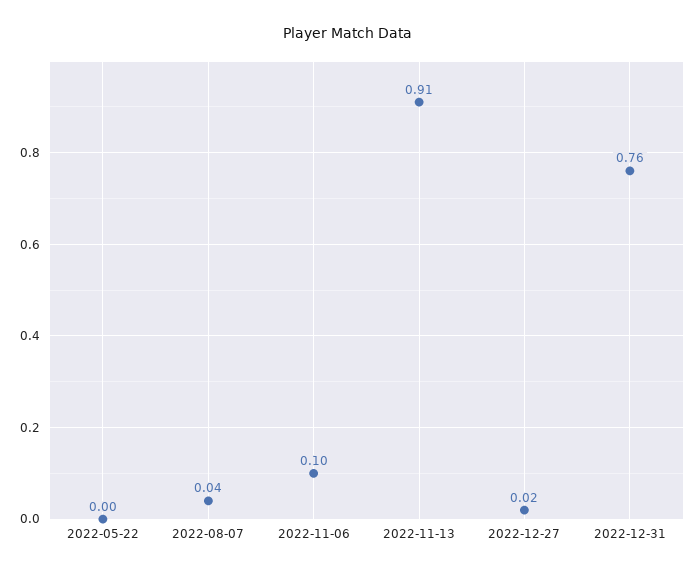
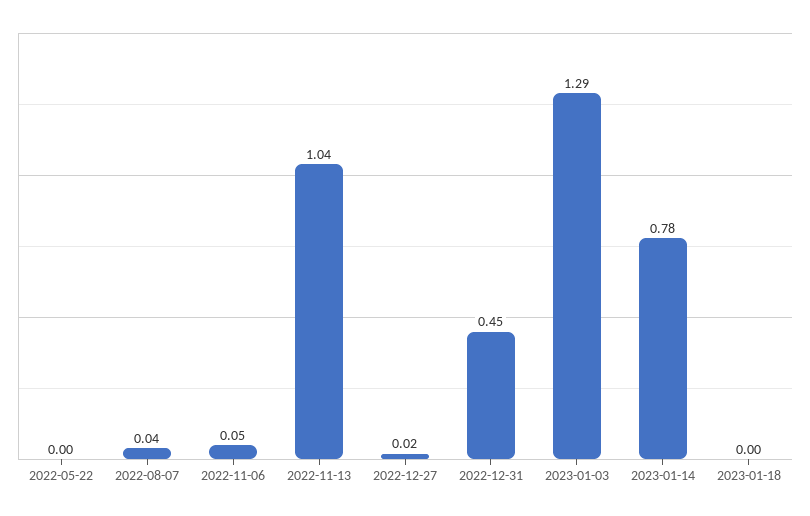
2022-11-06: 0.1 -> 0.05
2022-11-13: 0.91 -> 1.04
2022-12-31: 0.76 -> 0.45
2023-01-03: none -> 1.29
2023-01-14: none -> 0.78
2023-01-18: none -> 0

